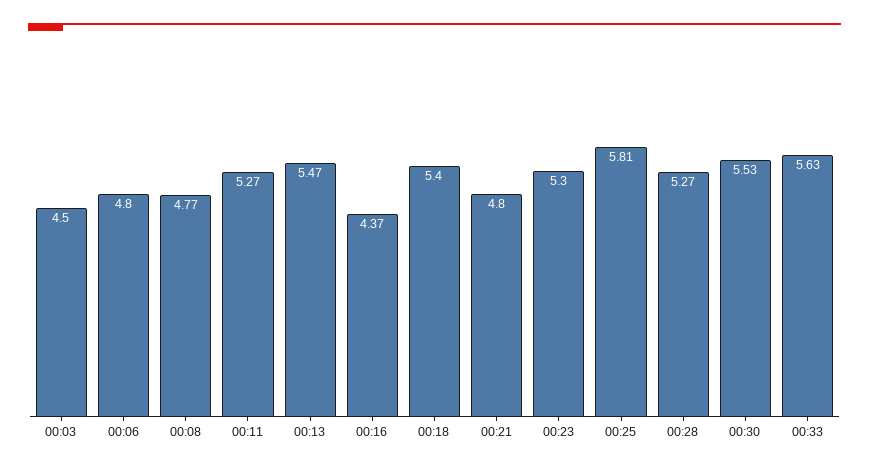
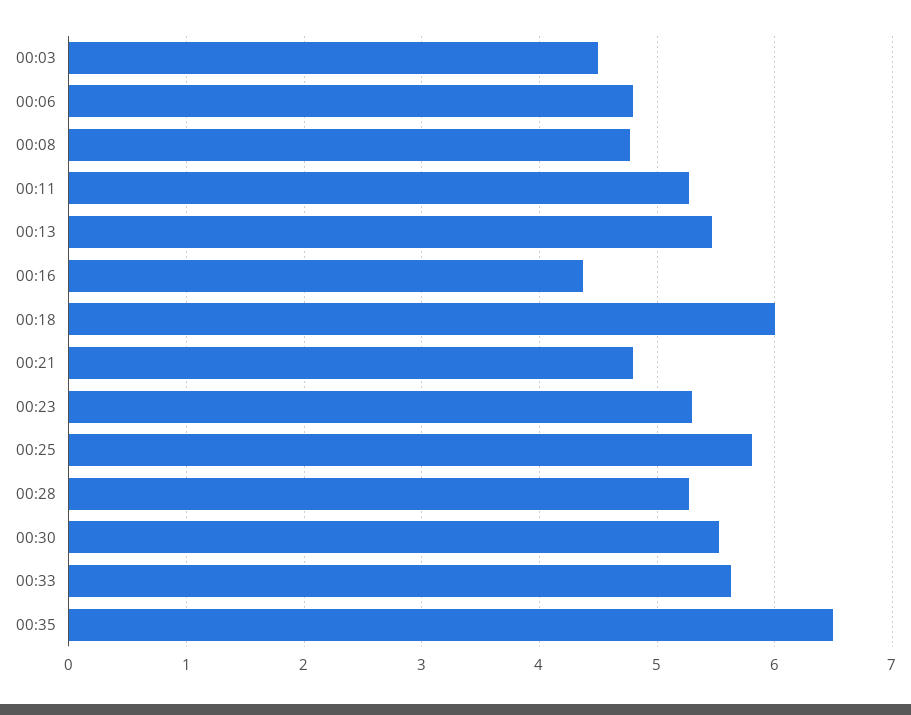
00:18: 5.4 -> 6
00:35: none -> 6.5

